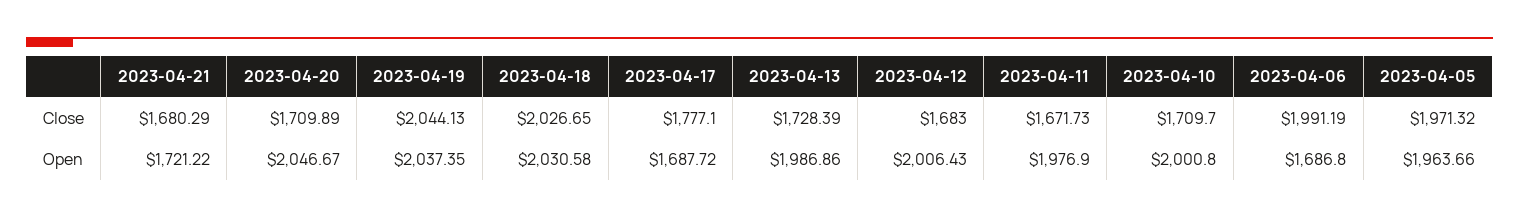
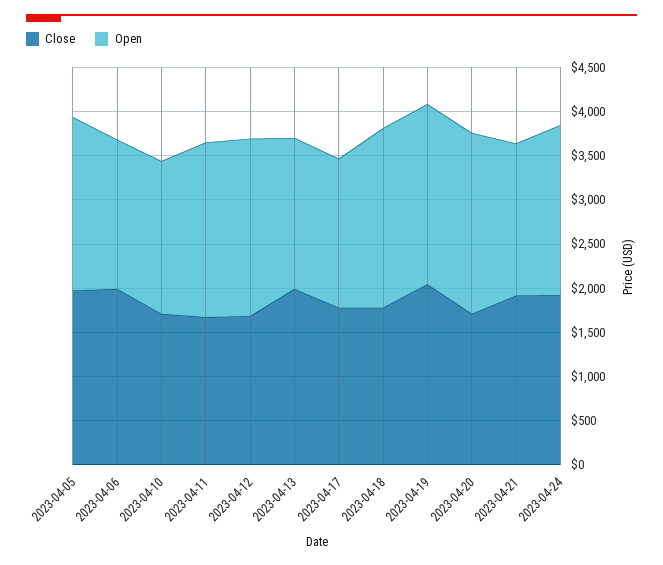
Close, 2023-04-21: 1680.29 -> 1900
Close, 2023-04-18: 2026.65 -> 1800
Close, 2023-04-13: 1728.39 -> 2000
Open, 2023-04-13: 1986.86 -> 1700
Open, 2023-04-10: 2000.8 -> 1700
Close, 2023-04-24: none -> 1900
Open, 2023-04-24: none -> 1900

